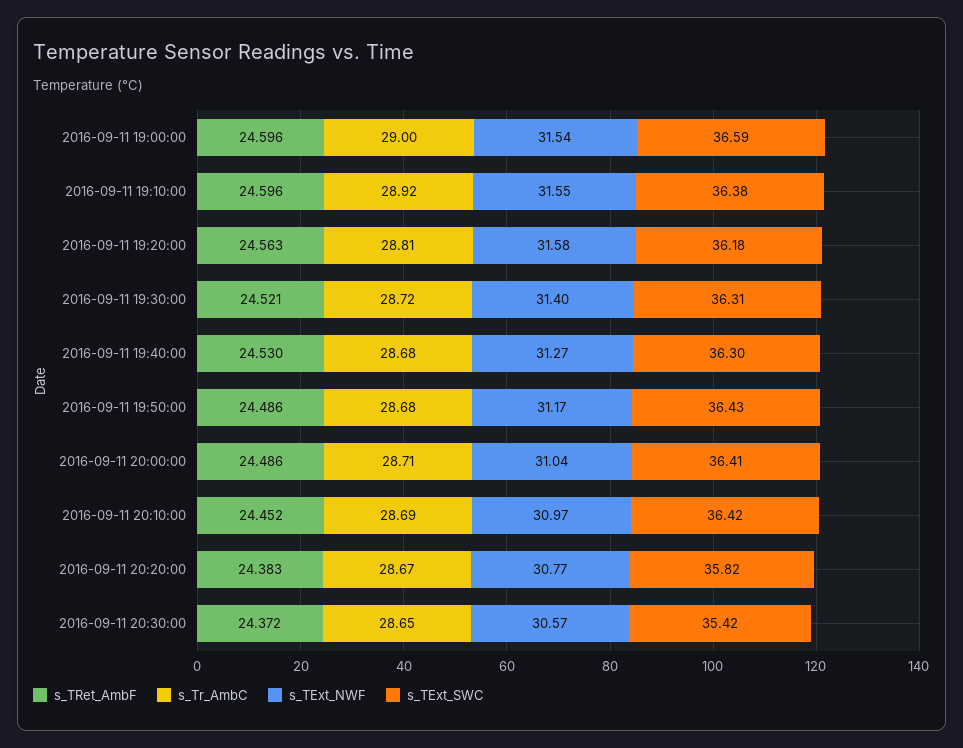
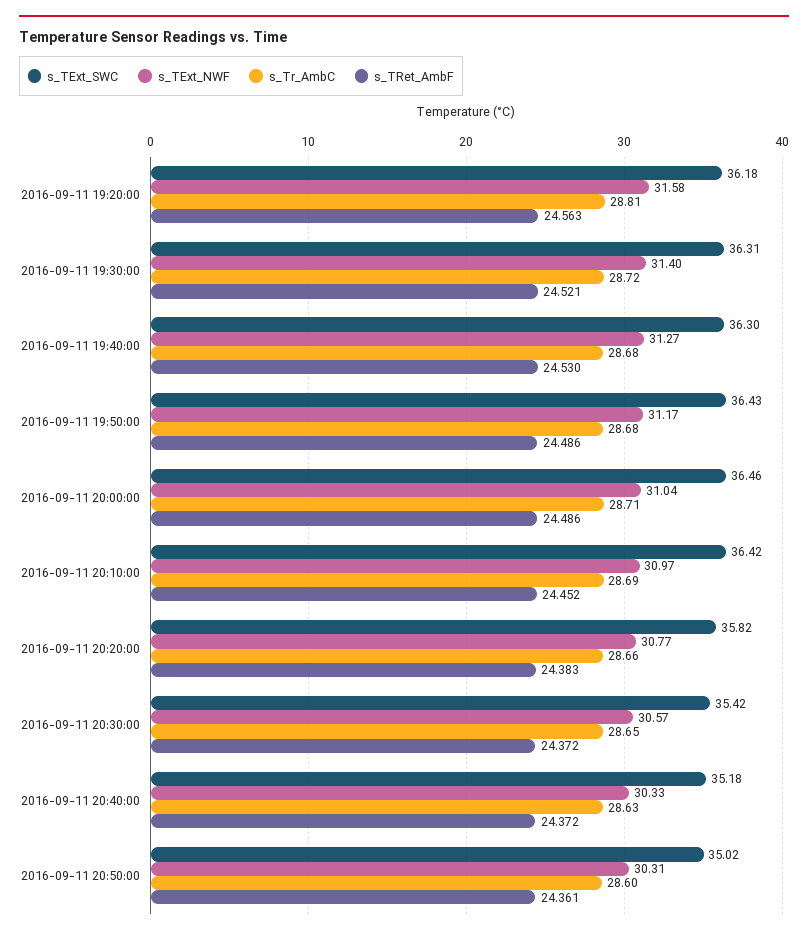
s_TRet_AmbF, 2016-09-11 19:00:00: 24.596 -> none
s_Tr_AmbC, 2016-09-11 19:00:00: 29 -> none
s_TExt_NWF, 2016-09-11 19:00:00: 31.54 -> none
s_TExt_SWC, 2016-09-11 19:00:00: 36.59 -> none
s_TRet_AmbF, 2016-09-11 19:10:00: 24.596 -> none
s_Tr_AmbC, 2016-09-11 19:10:00: 28.92 -> none
s_TExt_NWF, 2016-09-11 19:10:00: 31.55 -> none
s_TExt_SWC, 2016-09-11 19:10:00: 36.38 -> none
s_TExt_SWC, 2016-09-11 20:00:00: 36.41 -> 36.46
s_Tr_AmbC, 2016-09-11 20:20:00: 28.67 -> 28.66
s_TExt_SWC, 2016-09-11 20:40:00: none -> 35.18
s_TExt_NWF, 2016-09-11 20:40:00: none -> 30.33
s_Tr_AmbC, 2016-09-11 20:40:00: none -> 28.63
s_TRet_AmbF, 2016-09-11 20:40:00: none -> 24.372
s_TExt_SWC, 2016-09-11 20:50:00: none -> 35.02
s_TExt_NWF, 2016-09-11 20:50:00: none -> 30.31
s_Tr_AmbC, 2016-09-11 20:50:00: none -> 28.6
s_TRet_AmbF, 2016-09-11 20:50:00: none -> 24.361

